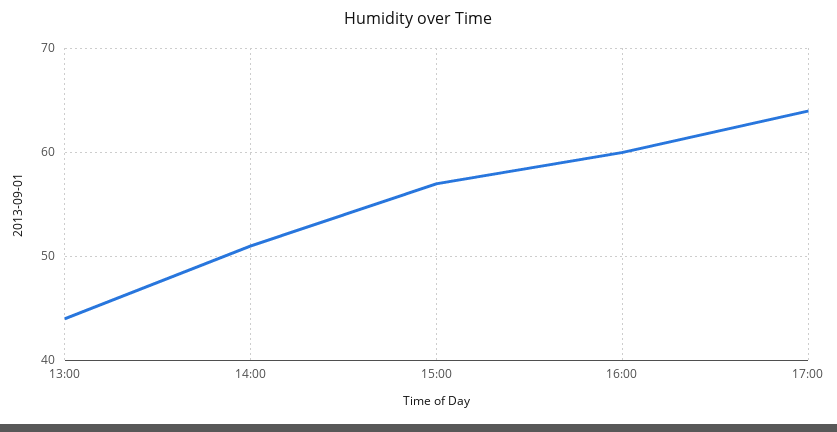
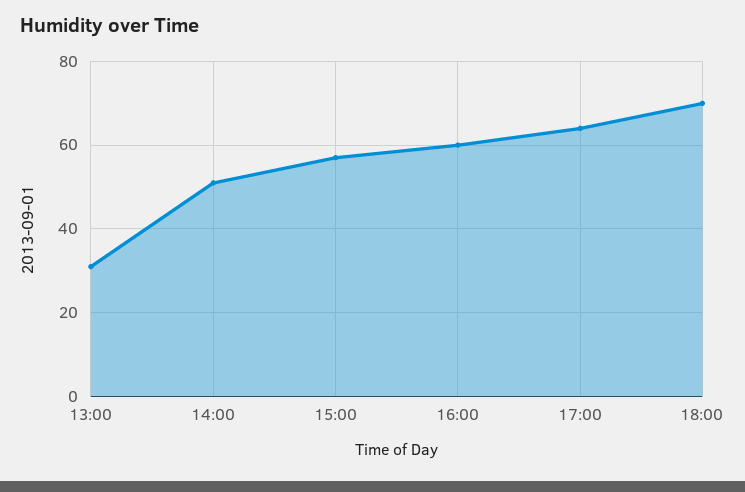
13:00: 44 -> 30
18:00: none -> 70

